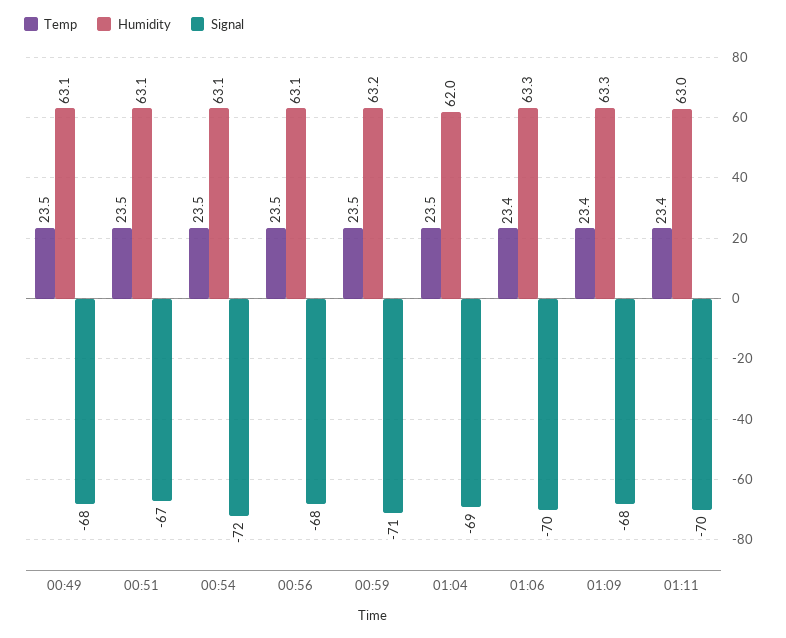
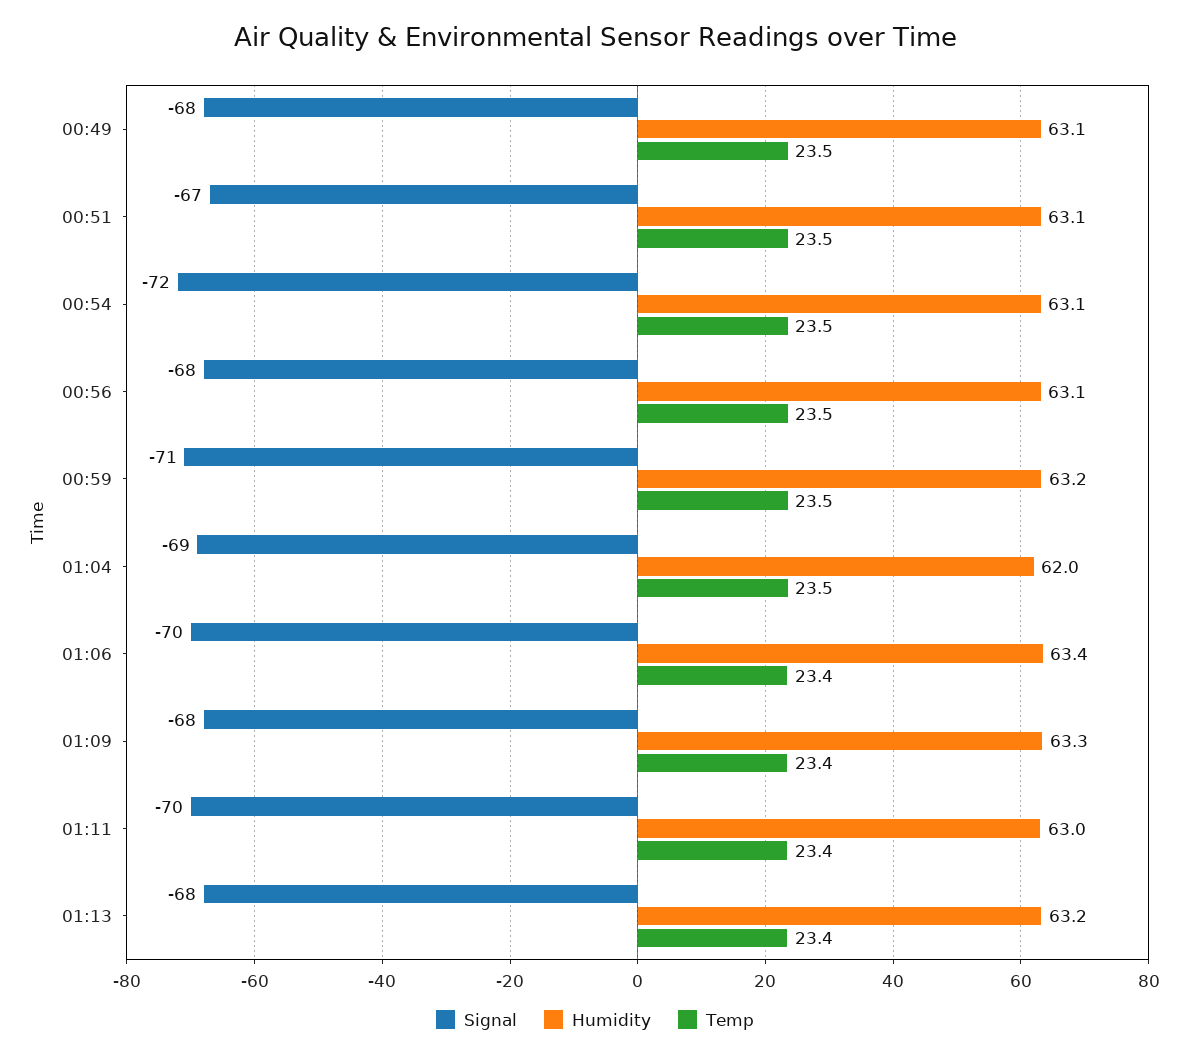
Humidity, 01:06: 63.3 -> 63.4
Signal, 01:13: none -> -68
Humidity, 01:13: none -> 63.2
Temp, 01:13: none -> 23.4

